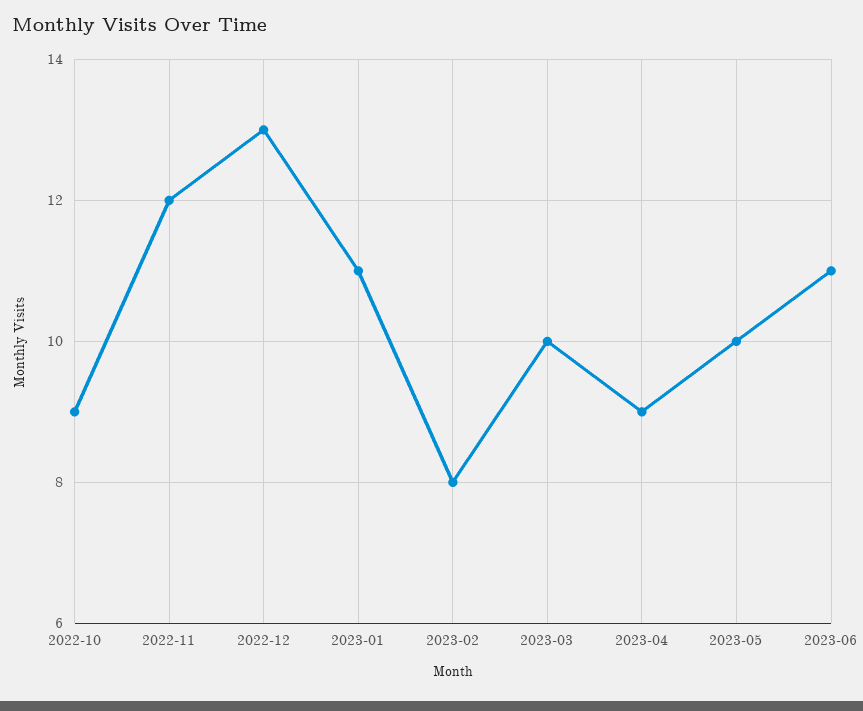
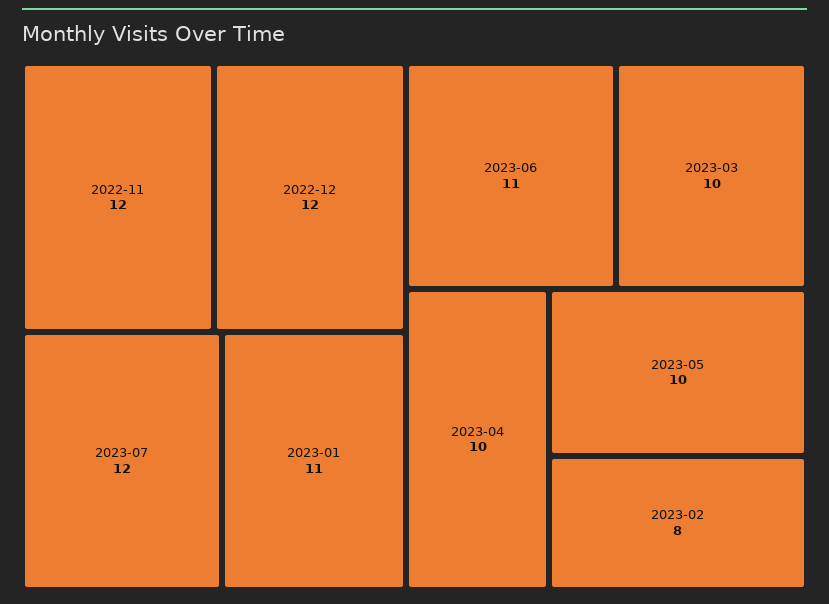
2022-10: 9 -> none
2022-12: 13 -> 12
2023-04: 9 -> 10
2023-07: none -> 12

